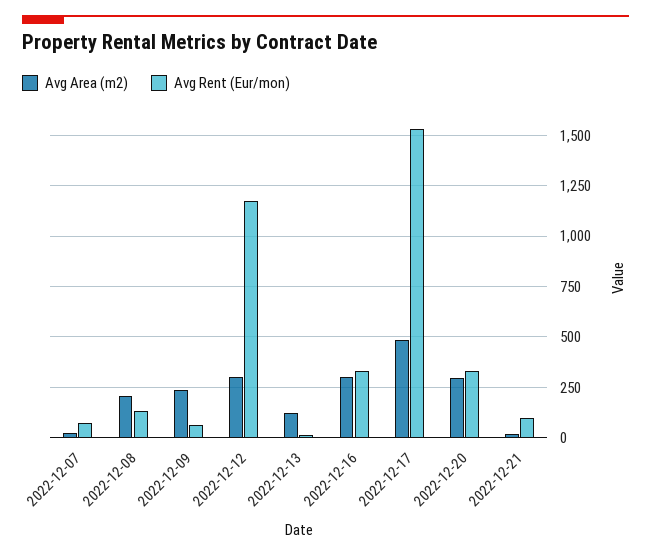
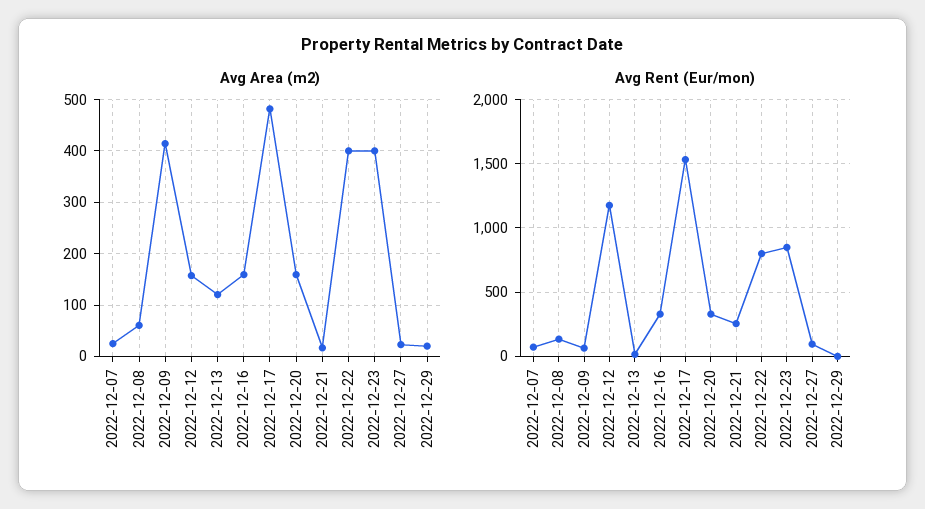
Avg Area (m2), 2022-12-08: 200 -> 60
Avg Area (m2), 2022-12-09: 250 -> 420
Avg Area (m2), 2022-12-12: 300 -> 160
Avg Area (m2), 2022-12-16: 300 -> 160
Avg Area (m2), 2022-12-20: 300 -> 160
Avg Rent (Eur/mon), 2022-12-21: 100 -> 250
Avg Area (m2), 2022-12-22: none -> 400
Avg Area (m2), 2022-12-23: none -> 400
Avg Area (m2), 2022-12-27: none -> 20
Avg Area (m2), 2022-12-29: none -> 20
Avg Rent (Eur/mon), 2022-12-22: none -> 800
Avg Rent (Eur/mon), 2022-12-23: none -> 850
Avg Rent (Eur/mon), 2022-12-27: none -> 100
Avg Rent (Eur/mon), 2022-12-29: none -> 0

